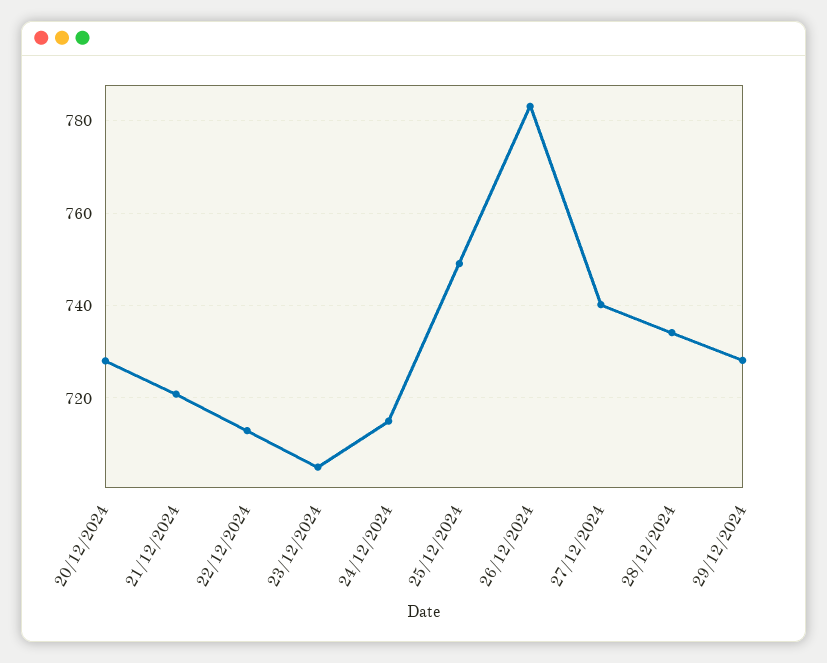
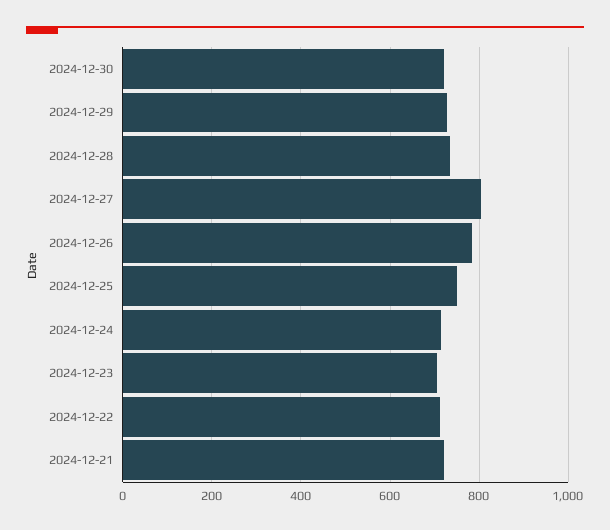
20/12/2024: 728 -> none
27/12/2024: 740 -> 800
2024-12-30: none -> 720

